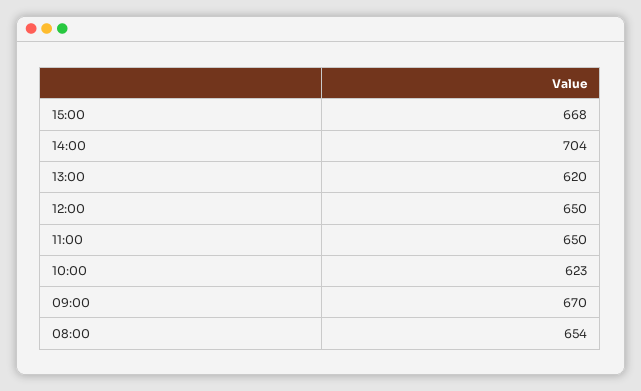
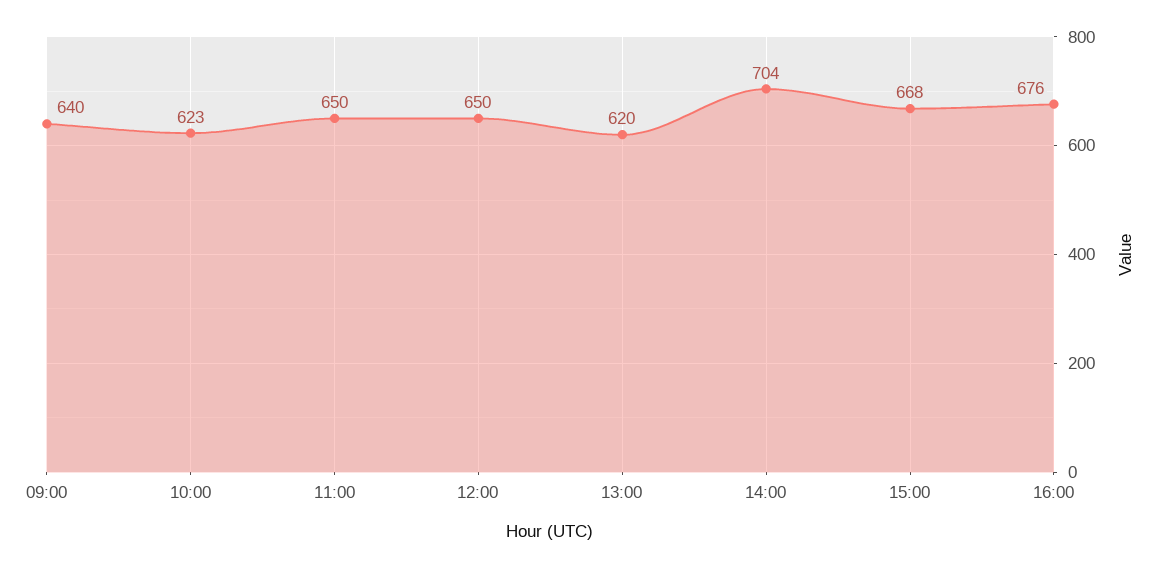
09:00: 670 -> 640
08:00: 654 -> none
16:00: none -> 676

